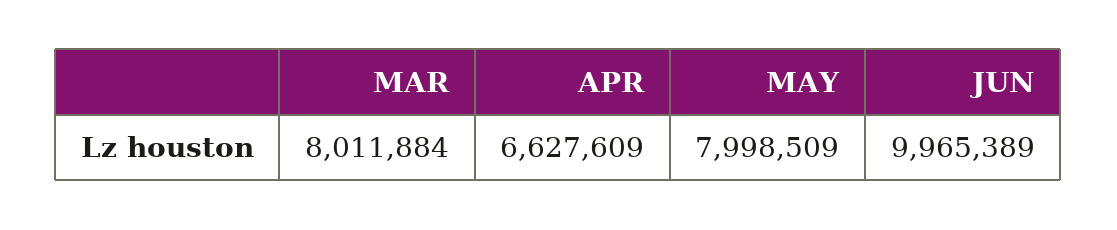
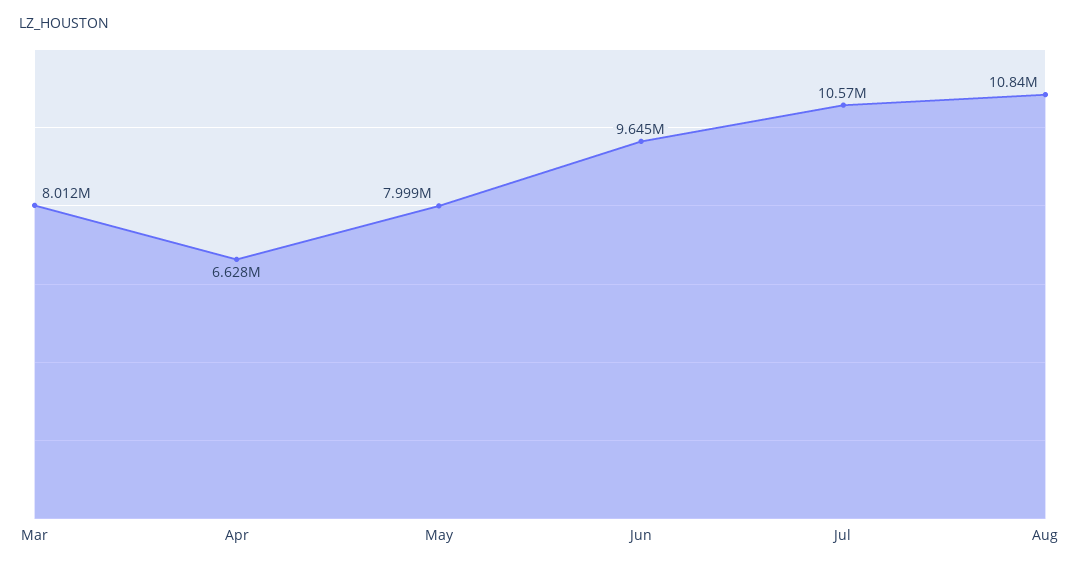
JUN: 9965389 -> 9645000
Jul: none -> 10570000
Aug: none -> 10840000

